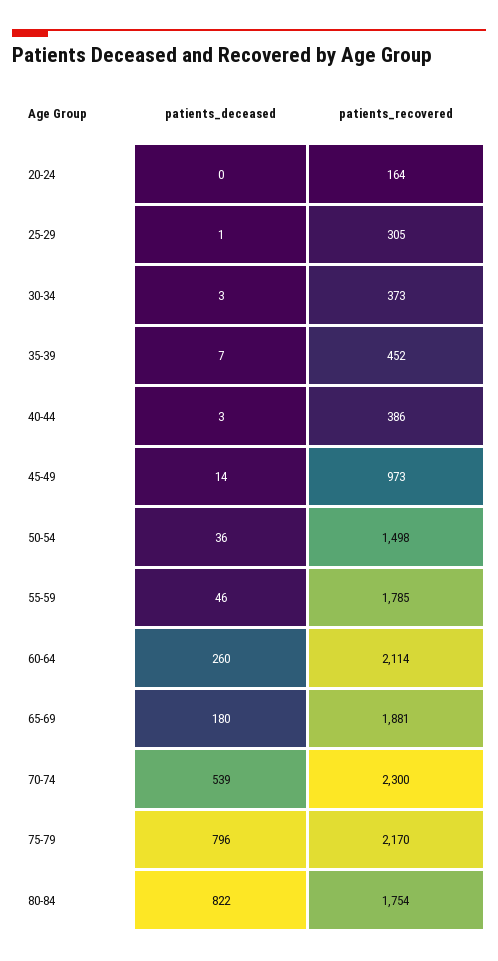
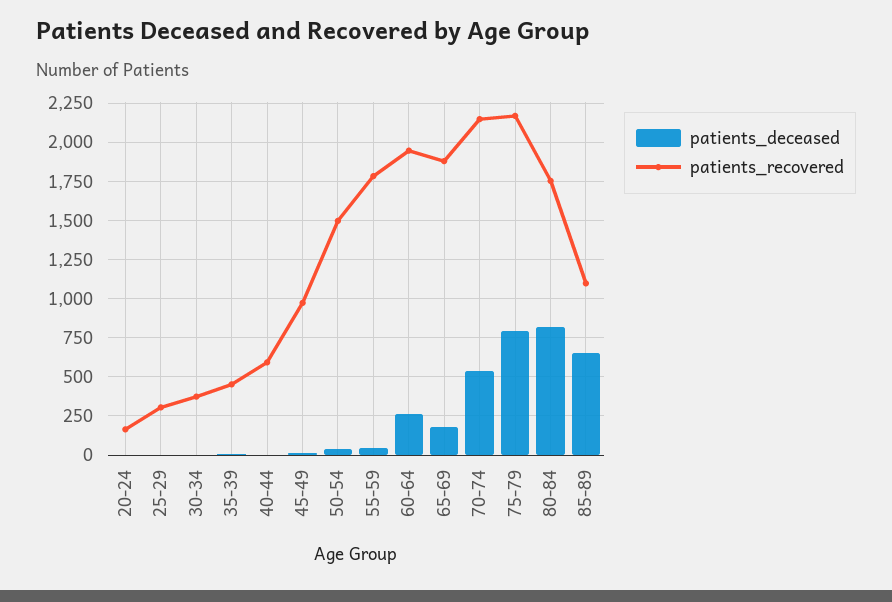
patients_recovered, 40-44: 386 -> 600
patients_recovered, 60-64: 2114 -> 1950
patients_recovered, 70-74: 2300 -> 2150
patients_deceased, 85-89: none -> 650
patients_recovered, 85-89: none -> 1100

